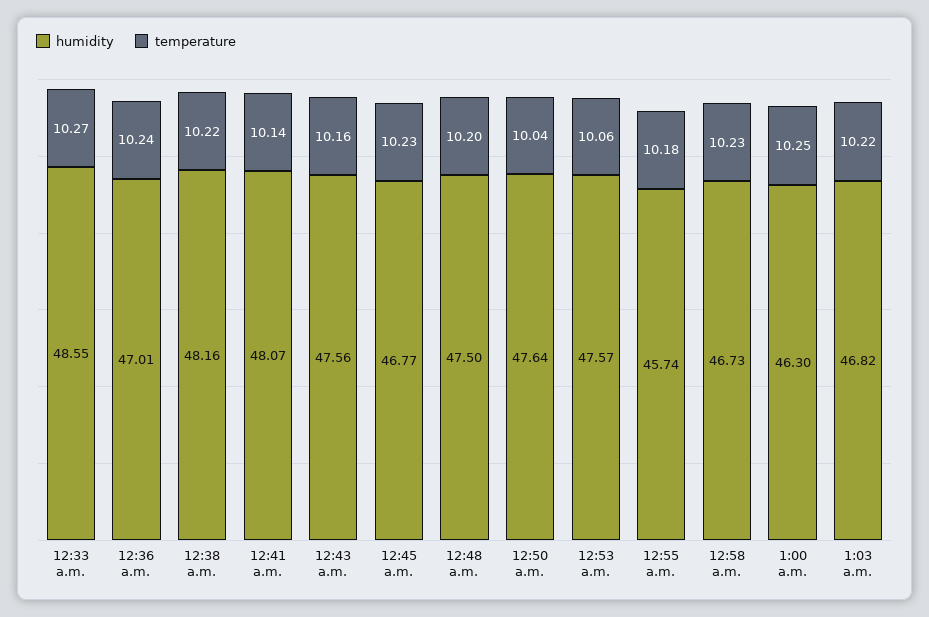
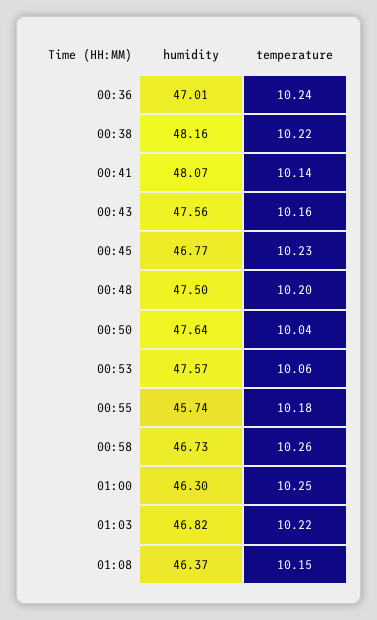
humidity, 12:33 a.m.: 48.55 -> none
temperature, 12:33 a.m.: 10.27 -> none
temperature, 12:58 a.m.: 10.23 -> 10.26
humidity, 01:08: none -> 46.37
temperature, 01:08: none -> 10.15

